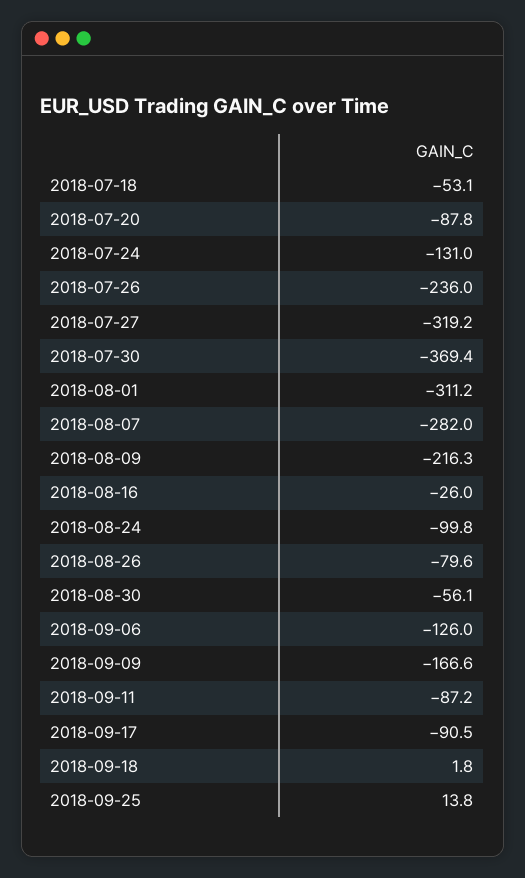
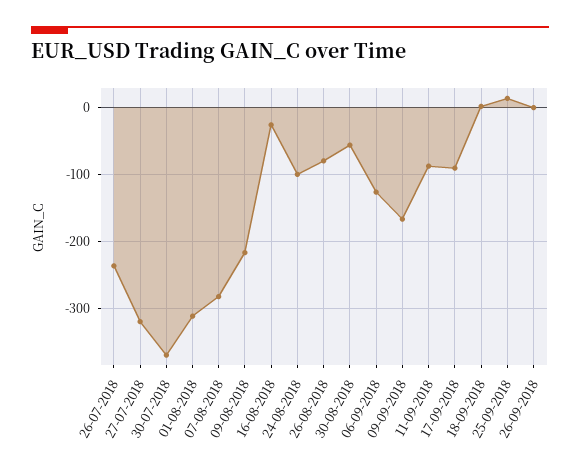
2018-07-18: -53.1 -> none
2018-07-20: -87.8 -> none
2018-07-24: -131 -> none
26-09-2018: none -> 0

